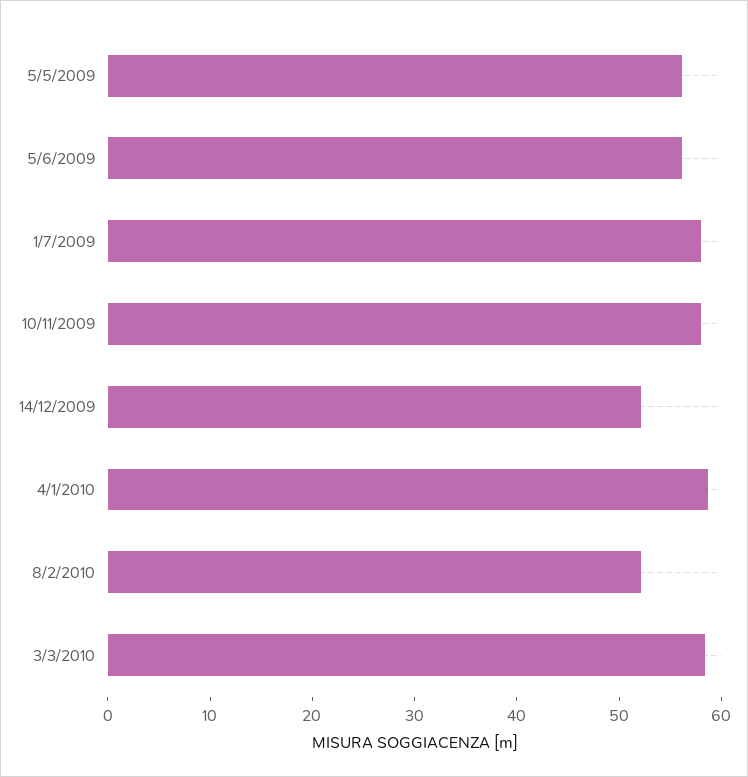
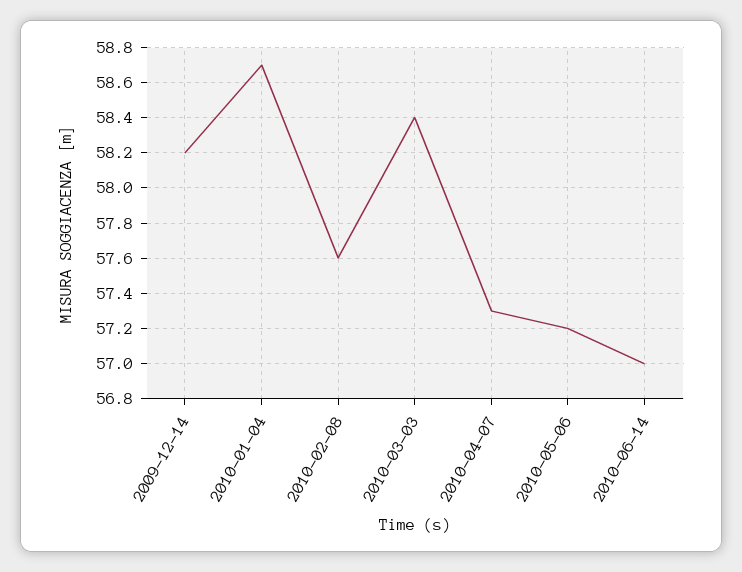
5/5/2009: 56 -> none
5/6/2009: 56 -> none
1/7/2009: 58 -> none
10/11/2009: 58 -> none
14/12/2009: 52 -> 58.2
8/2/2010: 52 -> 57.6
2010-04-07: none -> 57.3
2010-05-06: none -> 57.2
2010-06-14: none -> 57

